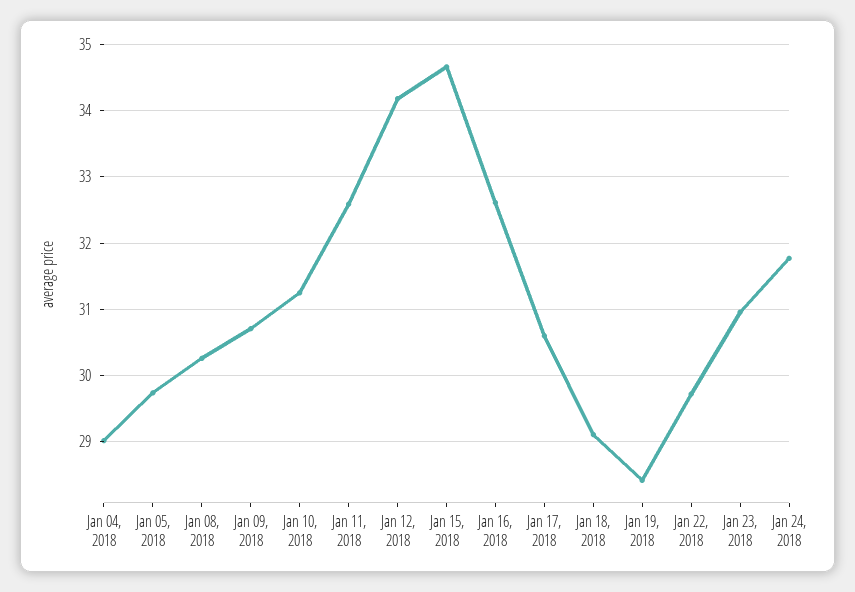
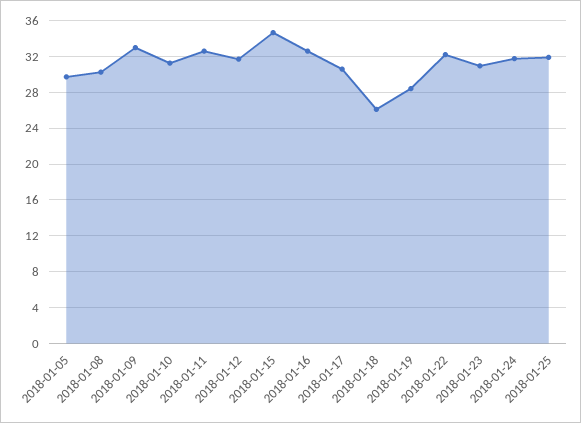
Jan 04, 2018: 29 -> none
Jan 09, 2018: 30.7 -> 33
Jan 12, 2018: 34.2 -> 32
Jan 18, 2018: 29.1 -> 26
Jan 22, 2018: 29.7 -> 32
2018-01-25: none -> 32

